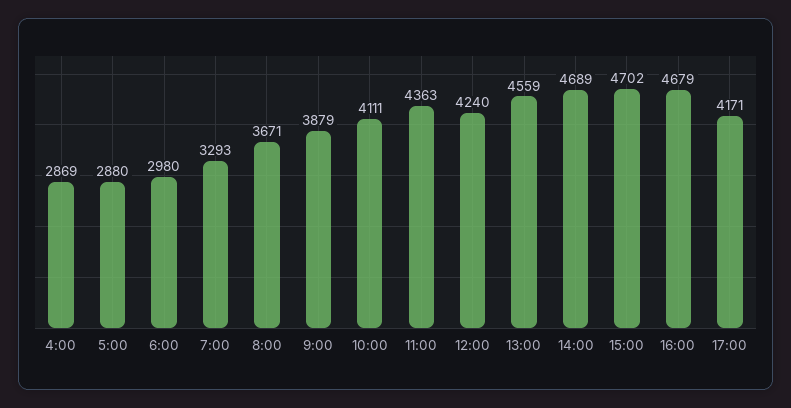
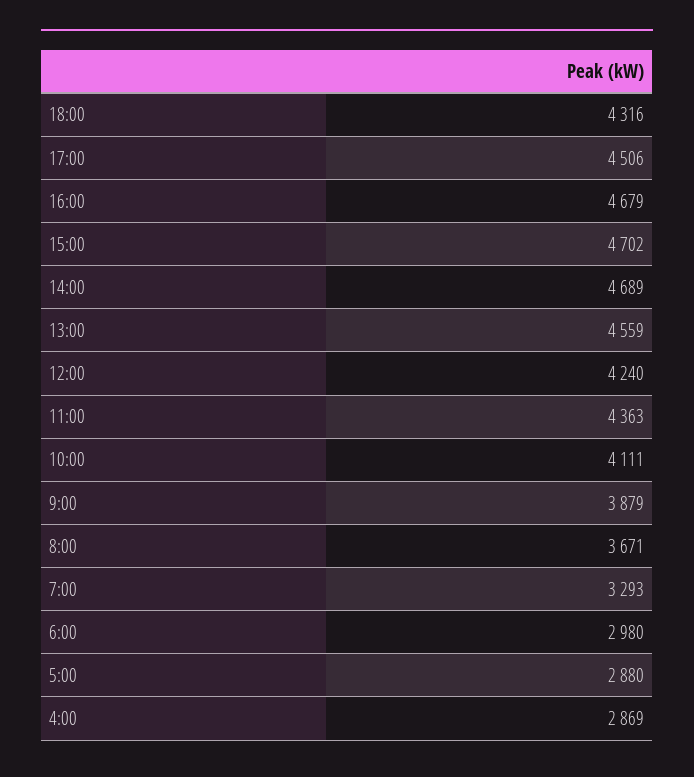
17:00: 4171 -> 4506
18:00: none -> 4316

